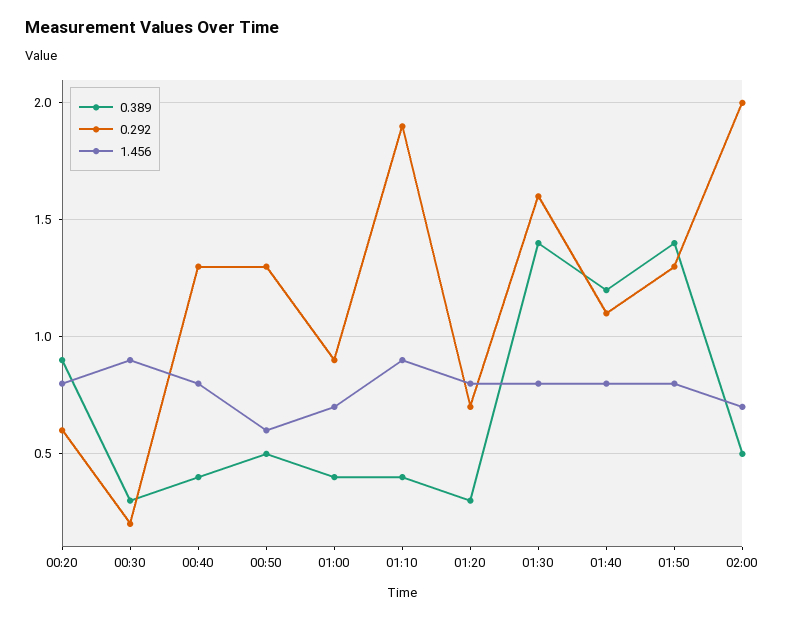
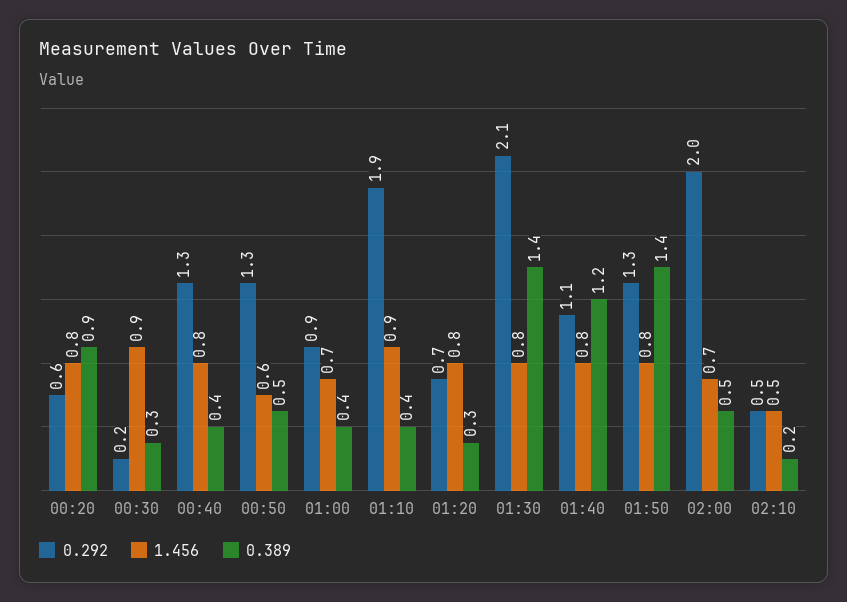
0.292, 01:30: 1.6 -> 2.1
0.292, 02:10: none -> 0.5
1.456, 02:10: none -> 0.5
0.389, 02:10: none -> 0.2

